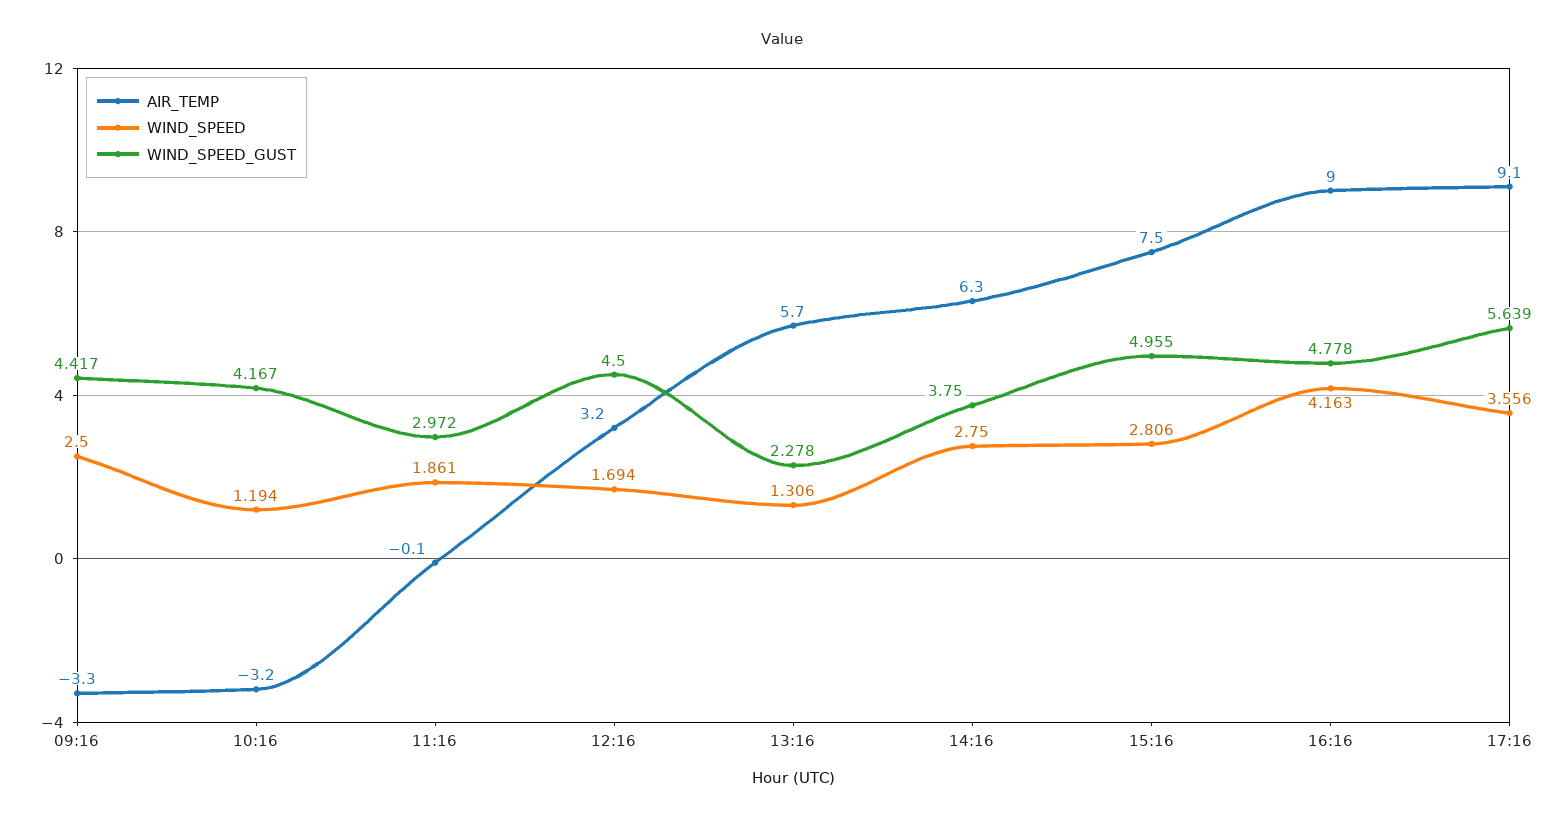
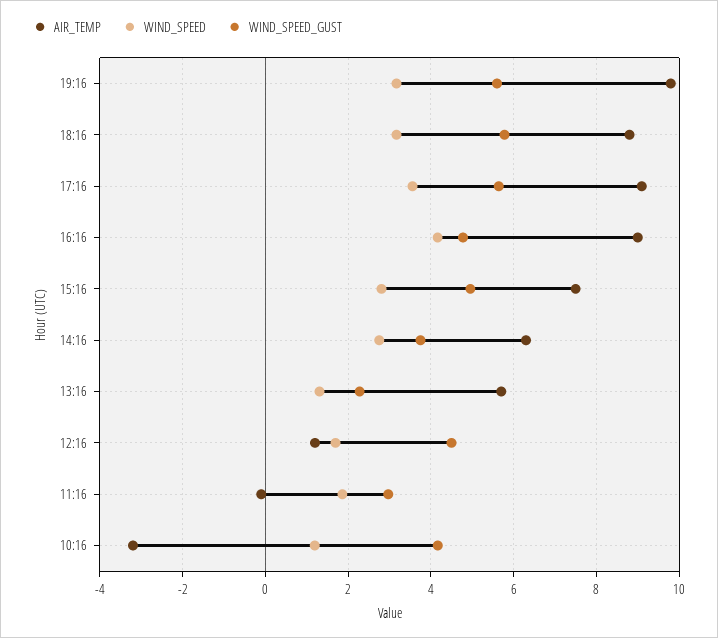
AIR_TEMP, 09:16: -3.3 -> none
WIND_SPEED, 09:16: 2.5 -> none
WIND_SPEED_GUST, 09:16: 4.417 -> none
AIR_TEMP, 12:16: 3.2 -> 1.2
AIR_TEMP, 19:16: none -> 9.8
WIND_SPEED, 19:16: none -> 3.2
WIND_SPEED_GUST, 19:16: none -> 5.6
AIR_TEMP, 18:16: none -> 8.8
WIND_SPEED, 18:16: none -> 3.2
WIND_SPEED_GUST, 18:16: none -> 5.8

